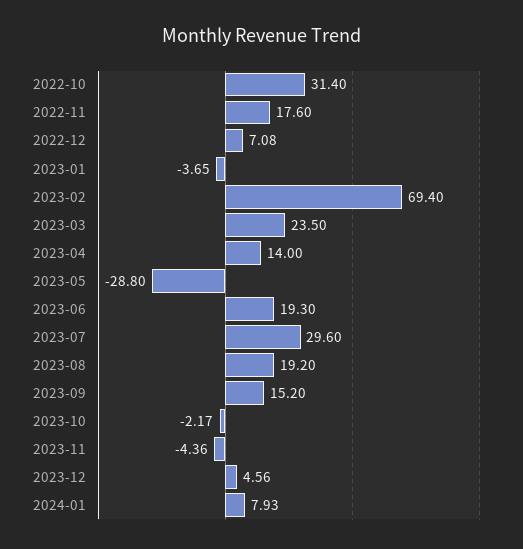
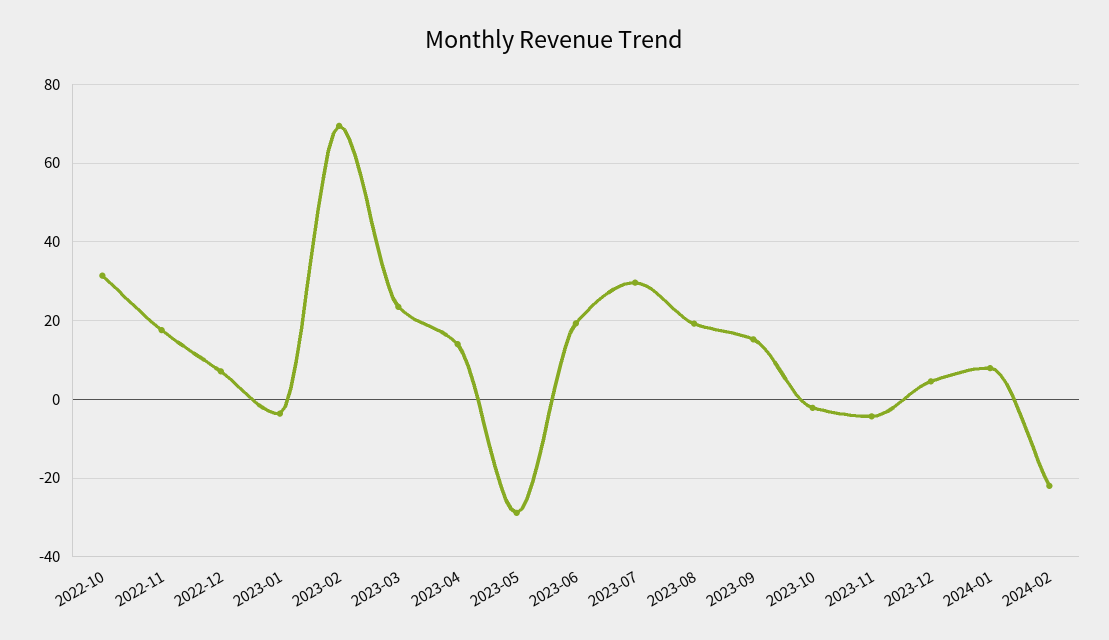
2024-02: none -> -22

